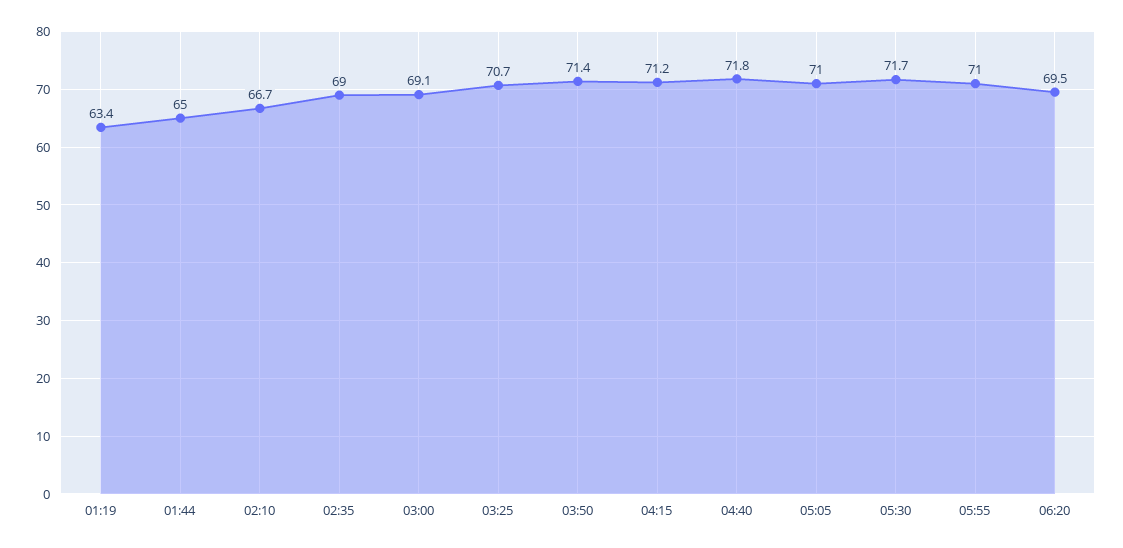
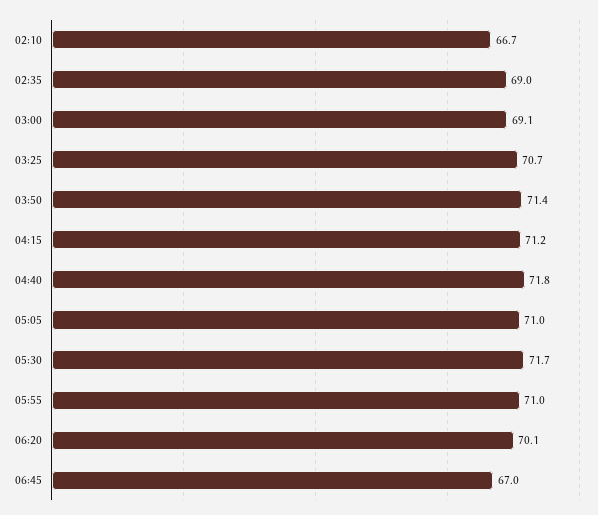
01:19: 63.4 -> none
01:44: 65 -> none
06:20: 69.5 -> 70.1
06:45: none -> 67

